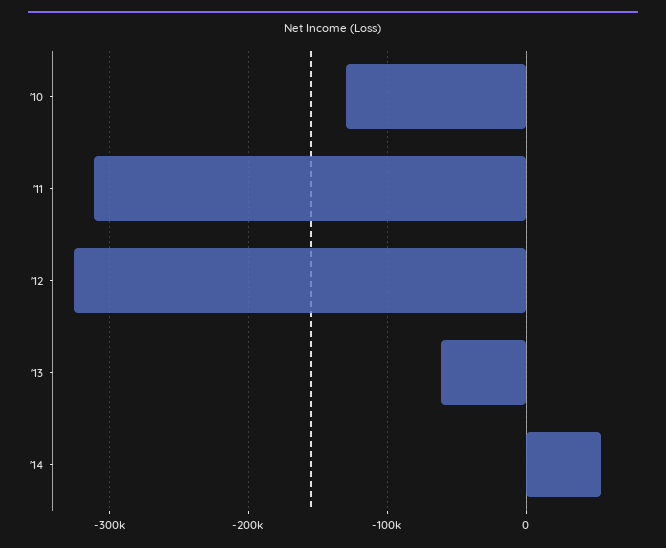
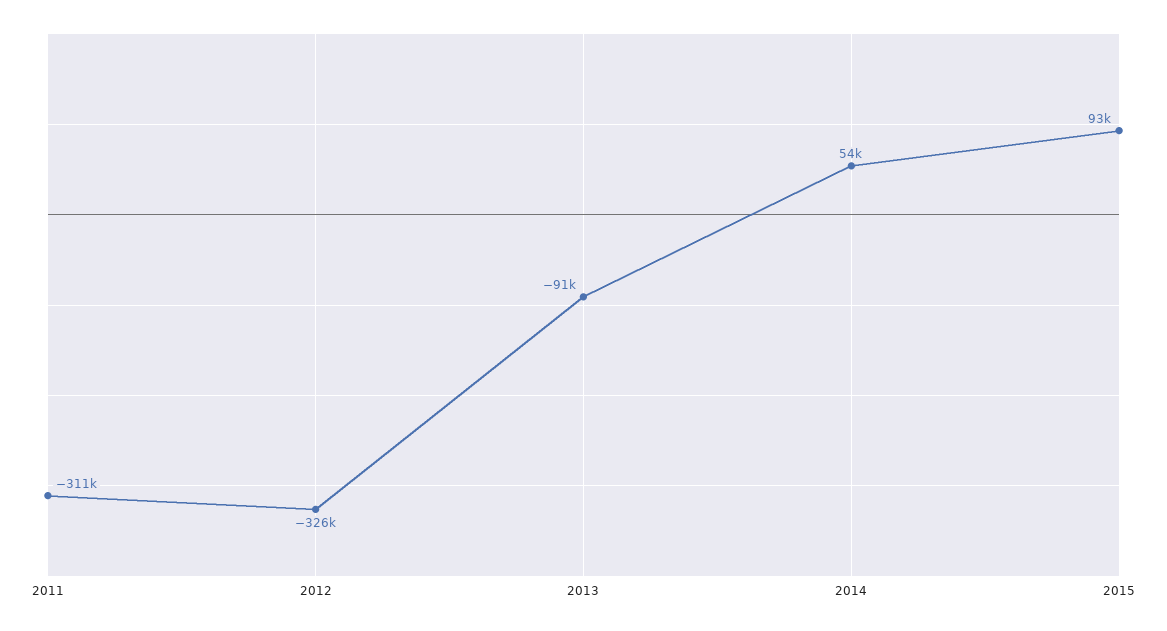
'10: -130000 -> none
'13: -60000 -> -91000
2015: none -> 93000

